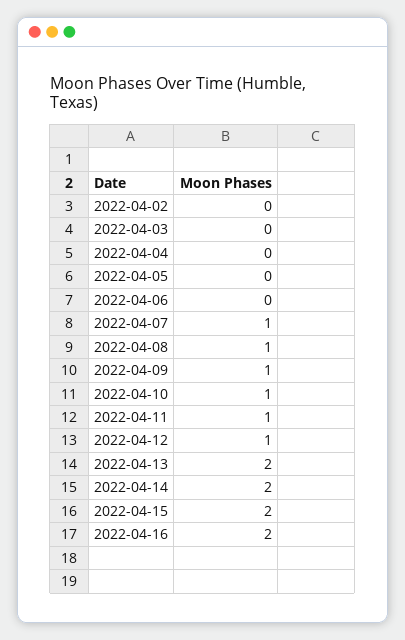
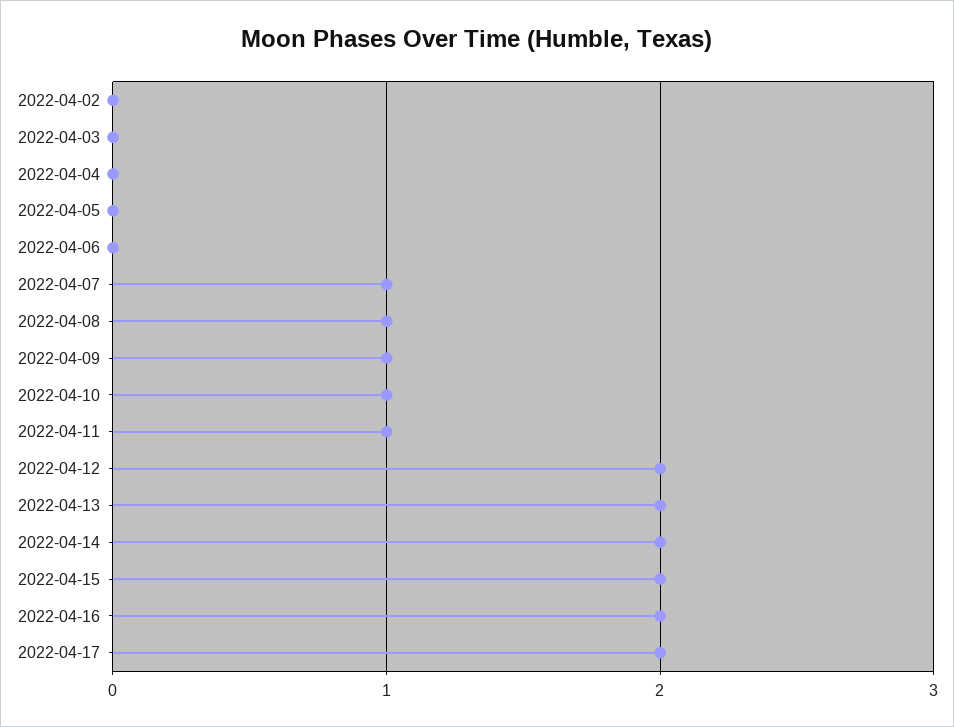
2022-04-12: 1 -> 2
2022-04-17: none -> 2

